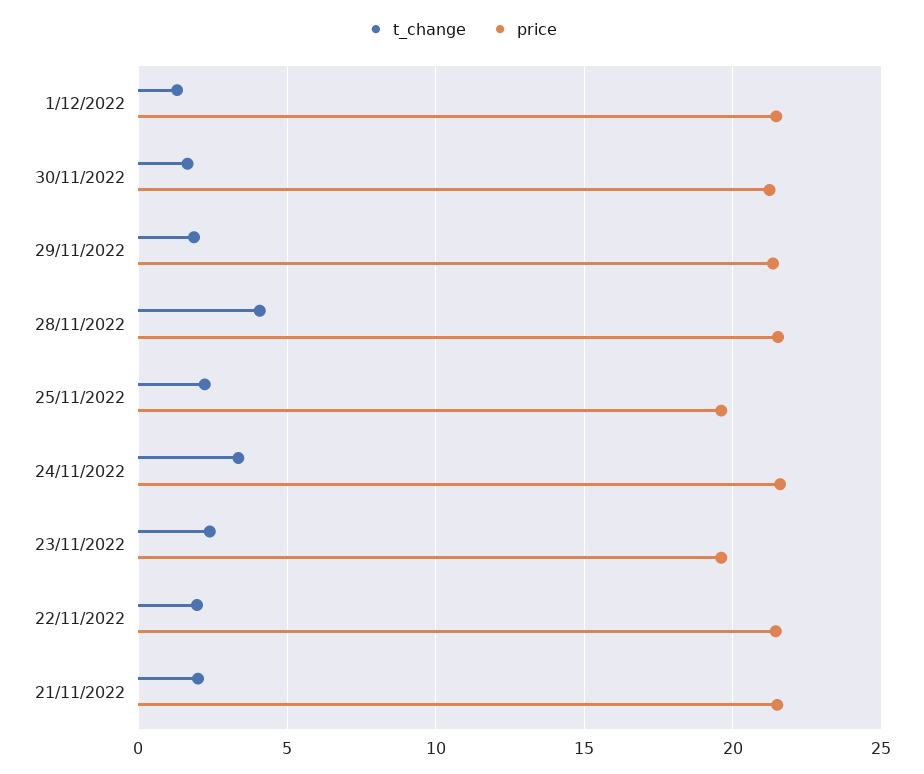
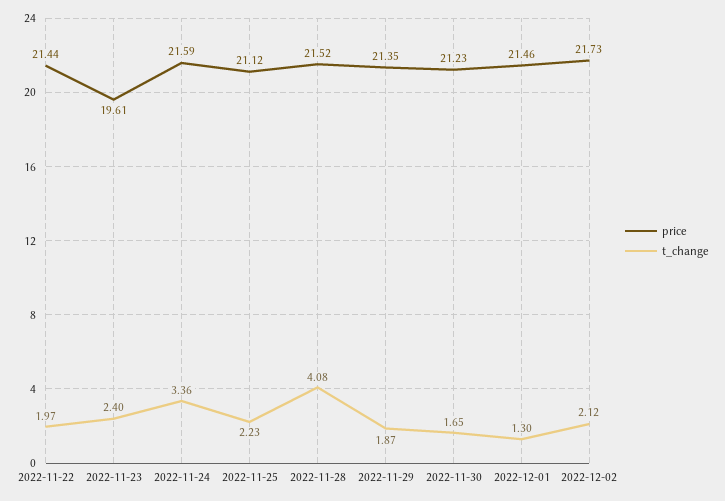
price, 25/11/2022: 19.5 -> 21.12
t_change, 21/11/2022: 2 -> none
price, 21/11/2022: 21.5 -> none
price, 2022-12-02: none -> 21.73
t_change, 2022-12-02: none -> 2.12

